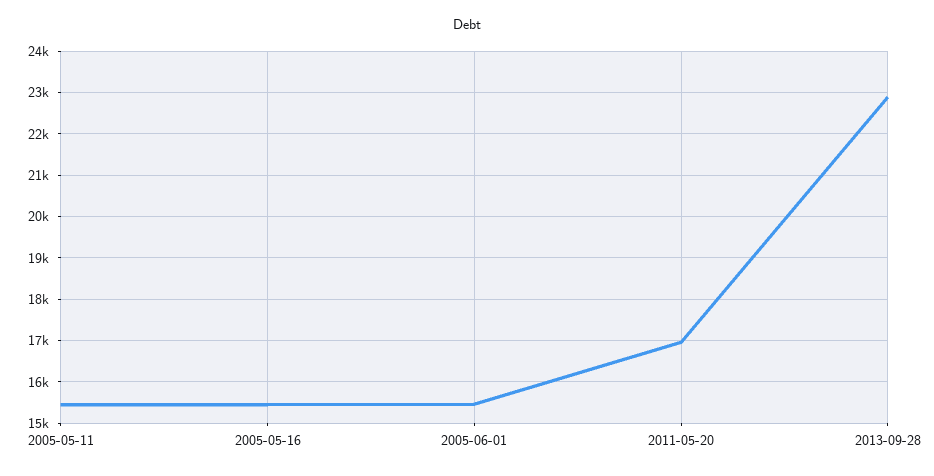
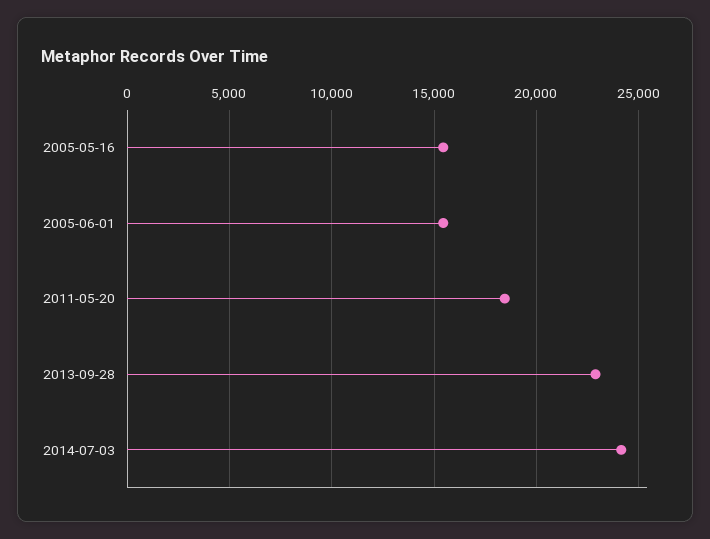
2005-05-11: 15400 -> none
2011-05-20: 17000 -> 18500
2014-07-03: none -> 24000

